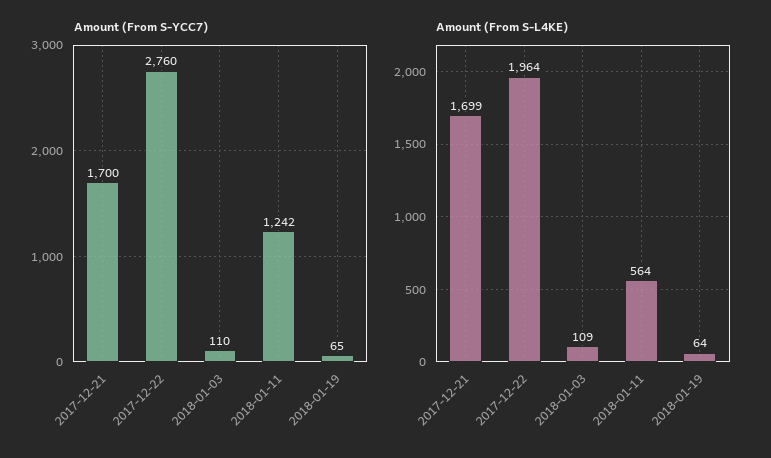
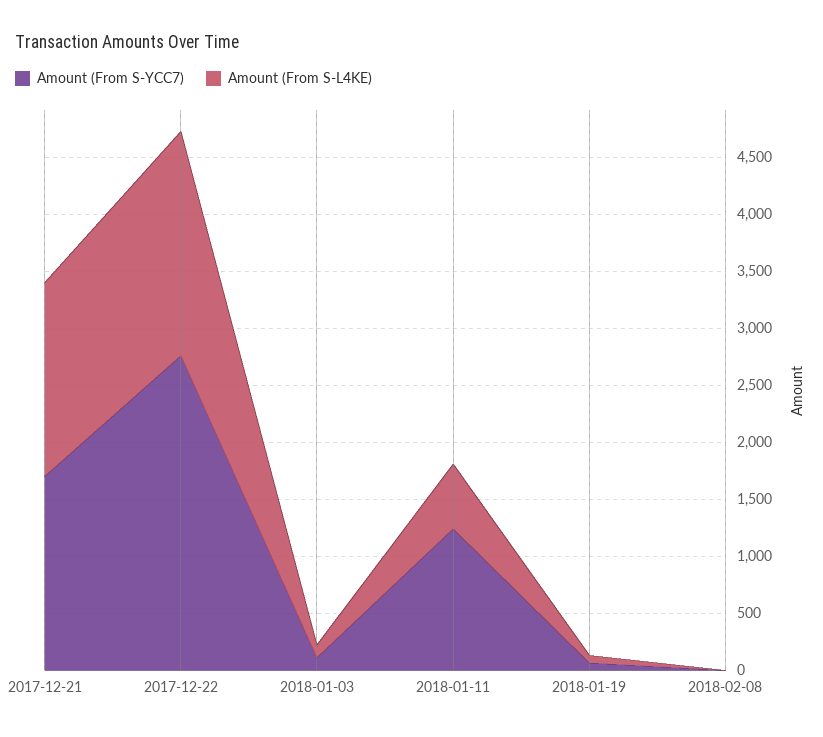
Amount (From S-YCC7), 2018-02-08: none -> 0
Amount (From S-L4KE), 2018-02-08: none -> 0

